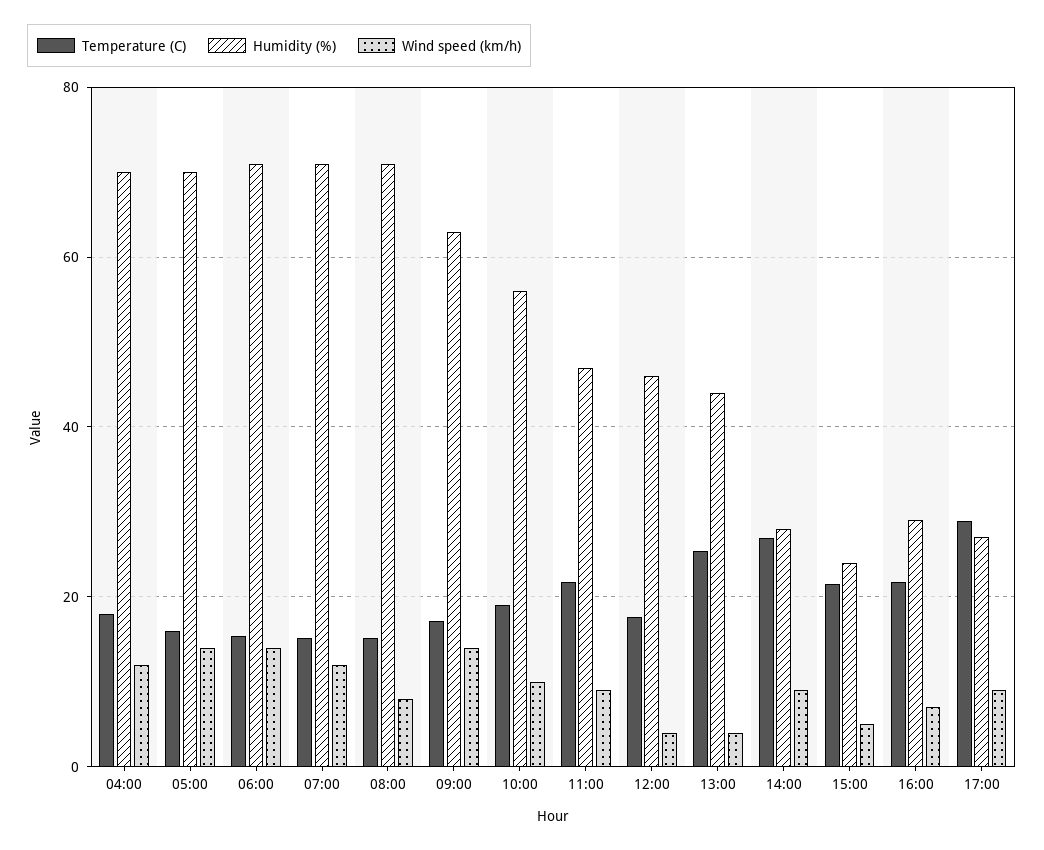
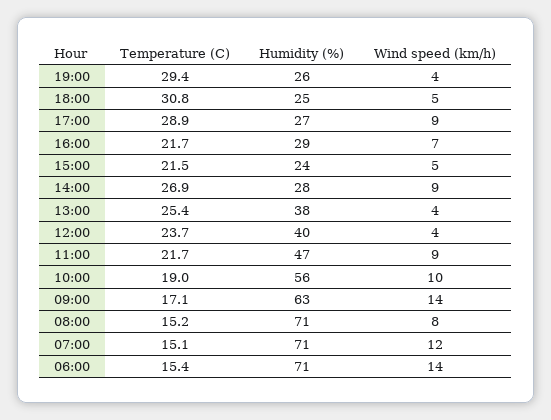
Temperature (C), 04:00: 18 -> none
Humidity (%), 04:00: 70 -> none
Wind speed (km/h), 04:00: 12 -> none
Temperature (C), 05:00: 16 -> none
Humidity (%), 05:00: 70 -> none
Wind speed (km/h), 05:00: 14 -> none
Temperature (C), 12:00: 18 -> 23.7
Humidity (%), 12:00: 46 -> 40
Humidity (%), 13:00: 44 -> 38
Temperature (C), 19:00: none -> 29.4
Humidity (%), 19:00: none -> 26
Wind speed (km/h), 19:00: none -> 4
Temperature (C), 18:00: none -> 30.8
Humidity (%), 18:00: none -> 25
Wind speed (km/h), 18:00: none -> 5

